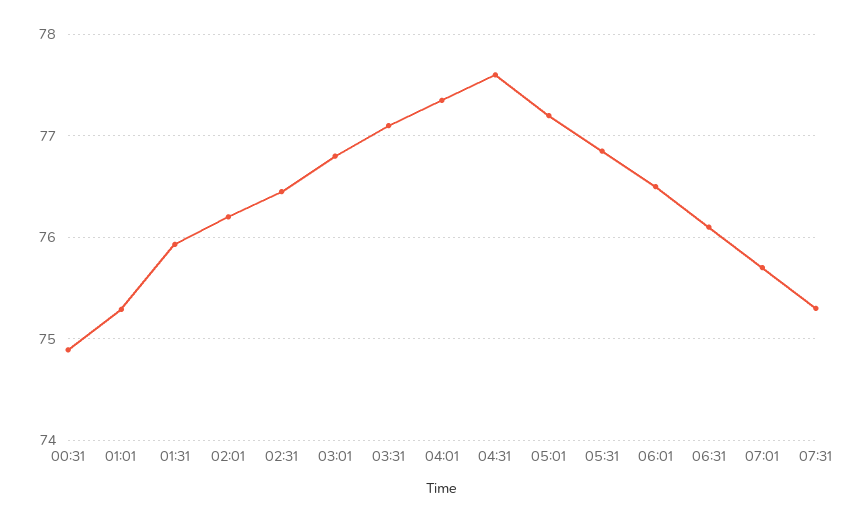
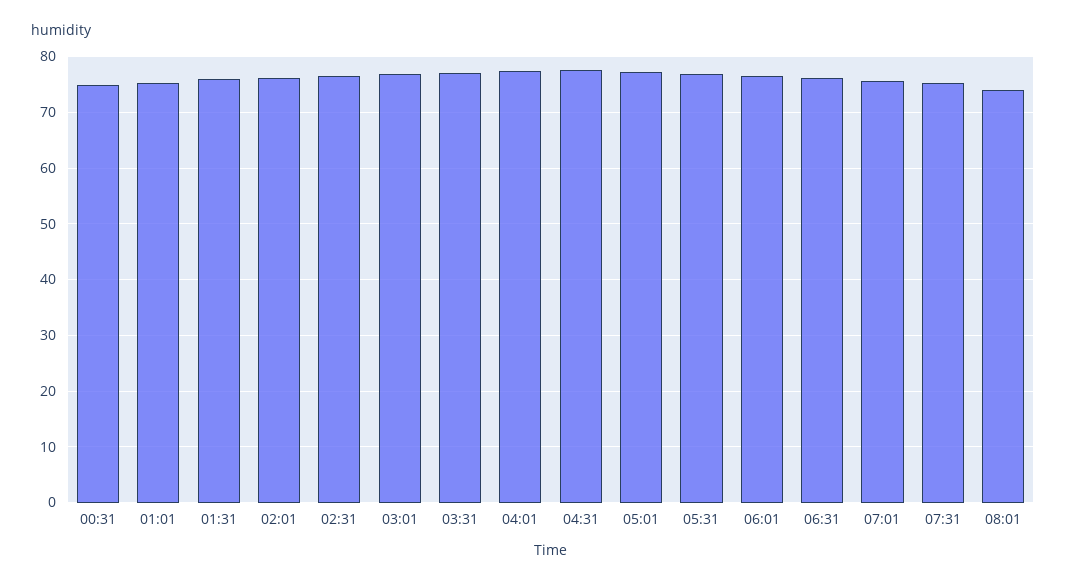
08:01: none -> 74

